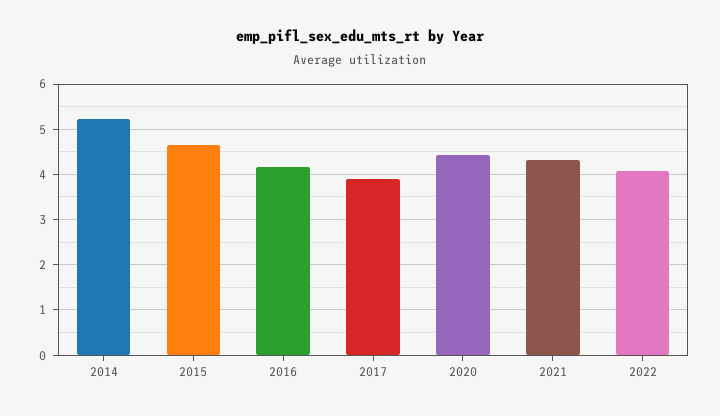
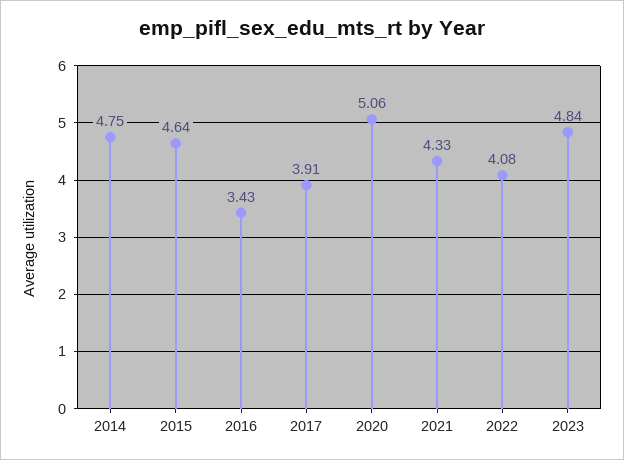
2014: 5.2 -> 4.75
2016: 4.2 -> 3.43
2020: 4.4 -> 5.06
2023: none -> 4.84

